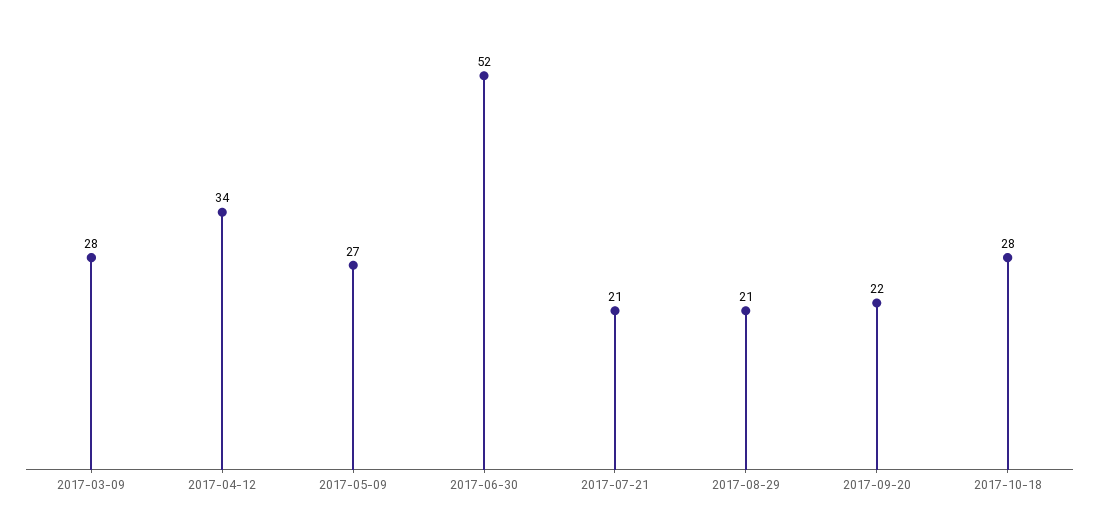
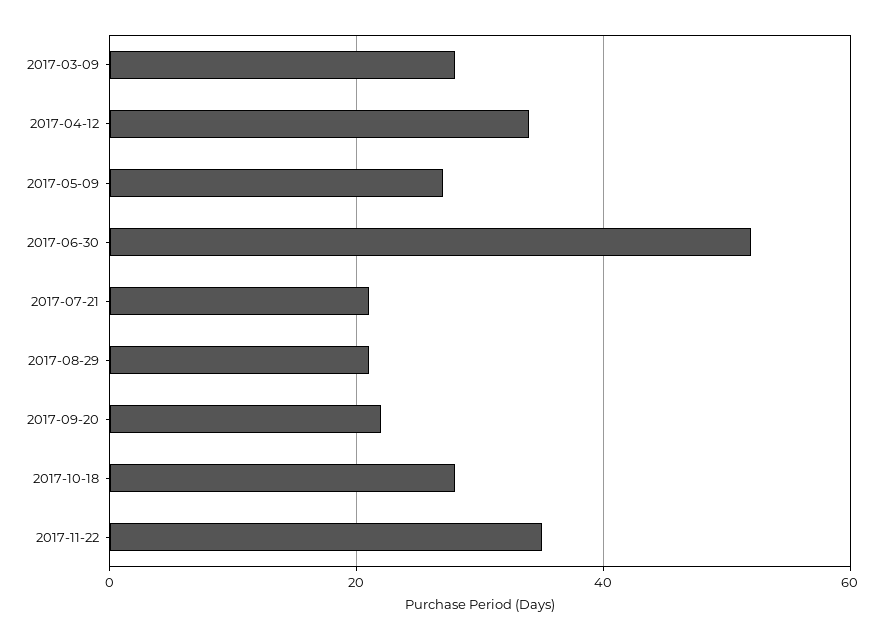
2017-11-22: none -> 35

